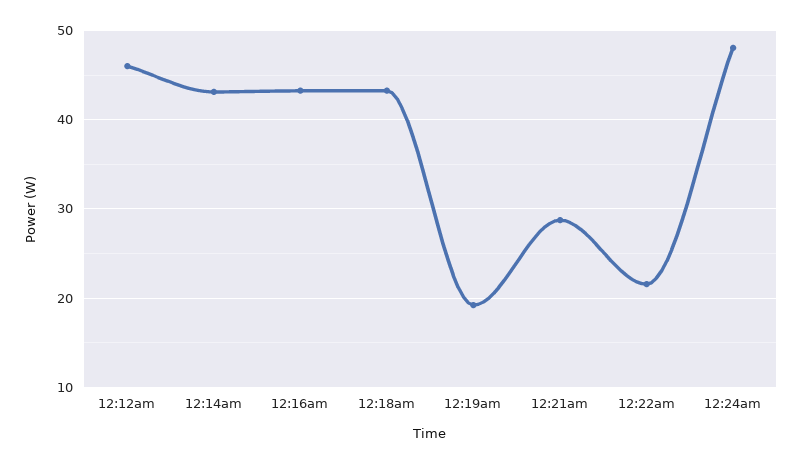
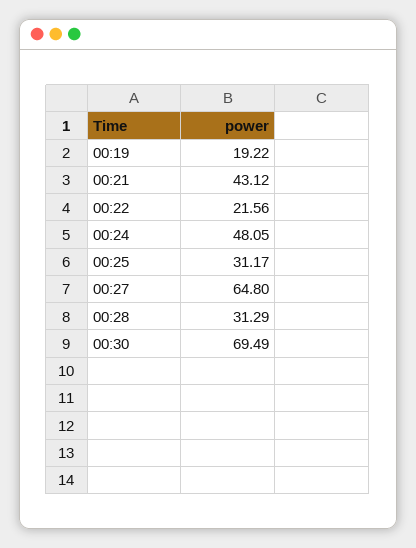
12:12am: 46 -> none
12:14am: 43 -> none
12:16am: 43 -> none
12:18am: 43 -> none
12:21am: 29 -> 43.12
00:25: none -> 31.17
00:27: none -> 64.8
00:28: none -> 31.29
00:30: none -> 69.49

